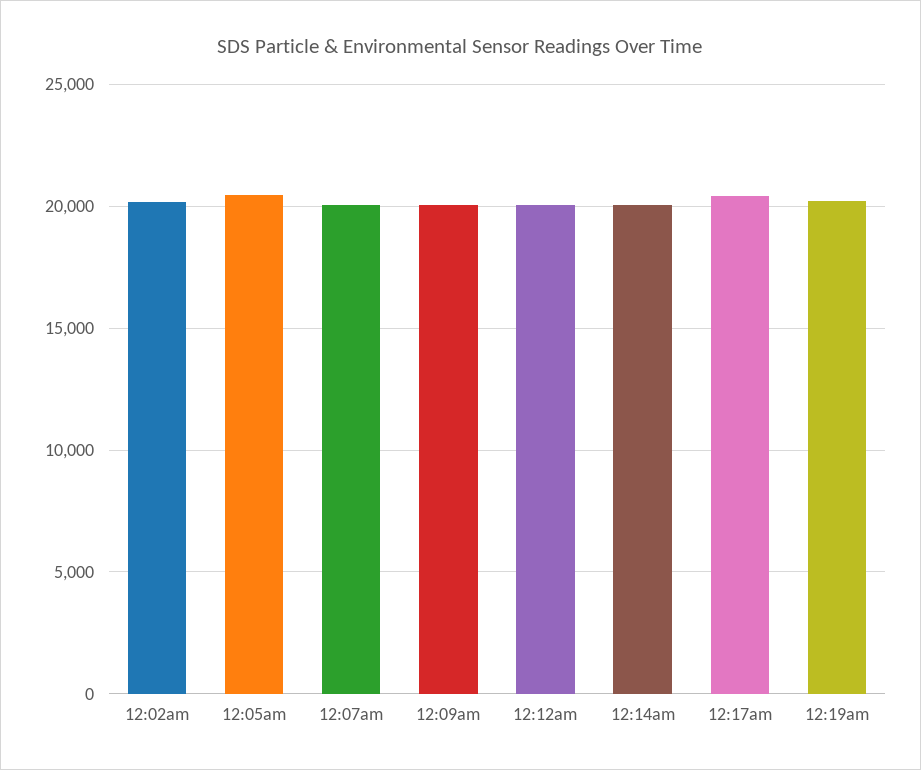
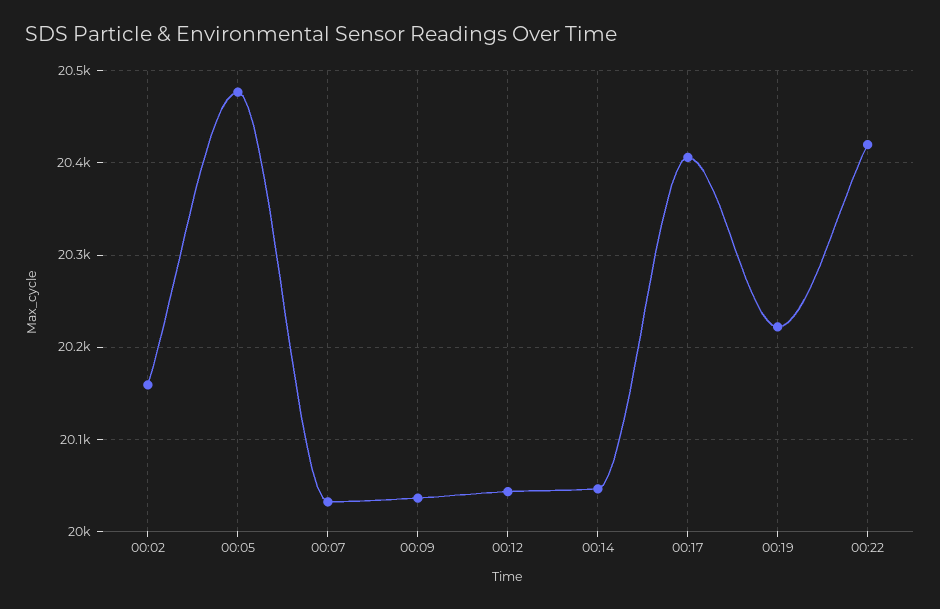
00:22: none -> 20420

